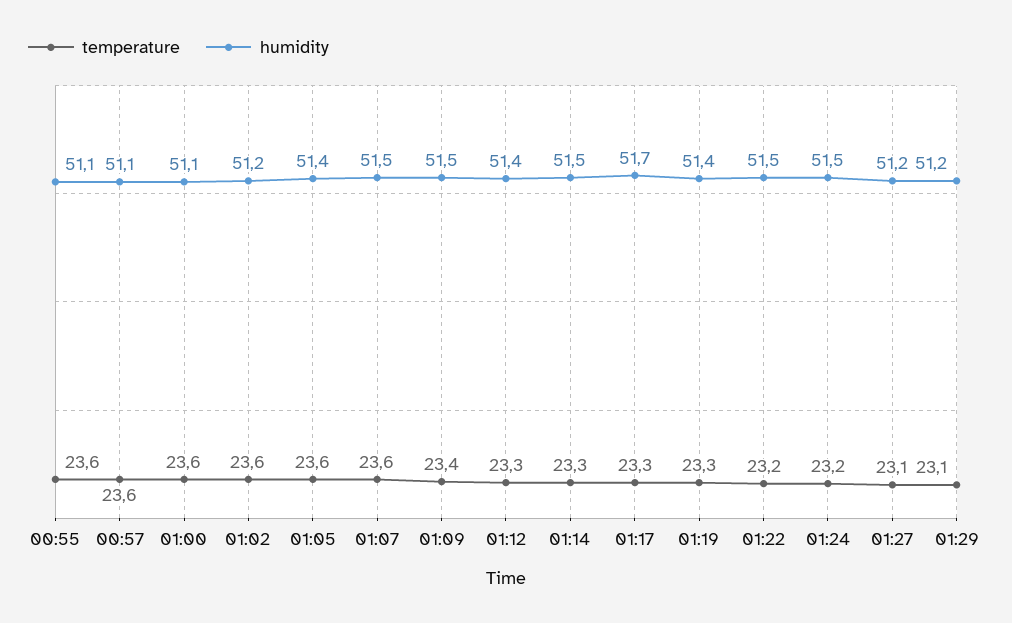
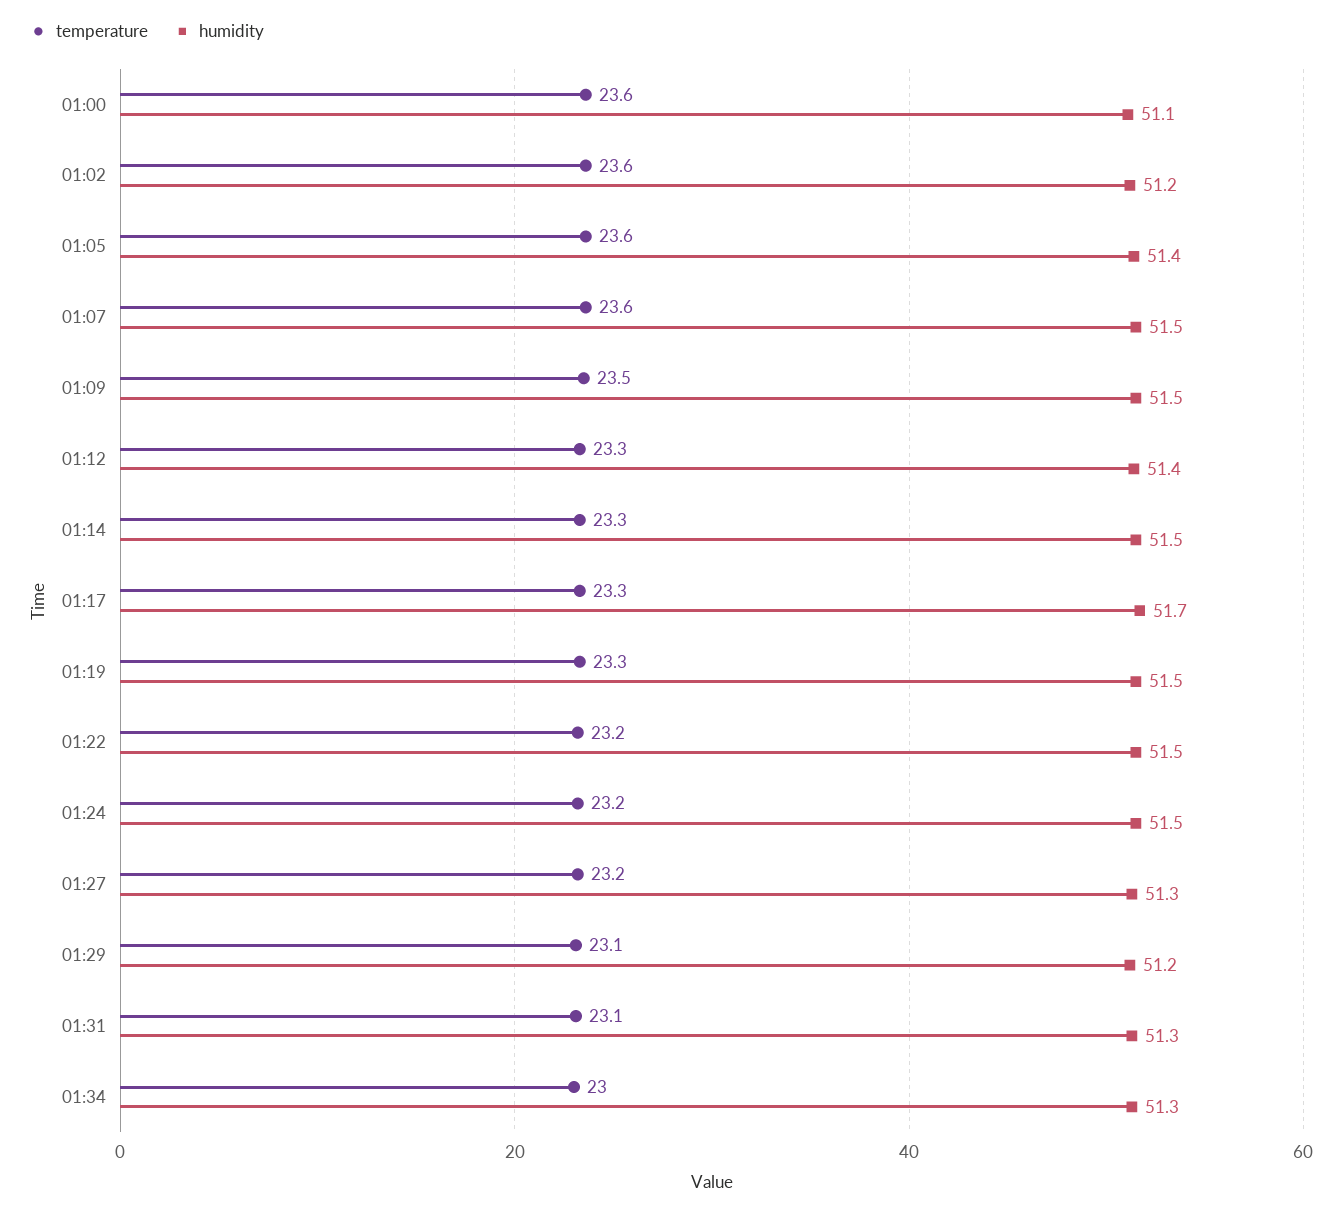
temperature, 00:55: 23.6 -> none
humidity, 00:55: 51.1 -> none
temperature, 00:57: 23.6 -> none
humidity, 00:57: 51.1 -> none
temperature, 01:09: 23.4 -> 23.5
humidity, 01:19: 51.4 -> 51.5
temperature, 01:27: 23.1 -> 23.2
humidity, 01:27: 51.2 -> 51.3
temperature, 01:31: none -> 23.1
humidity, 01:31: none -> 51.3
temperature, 01:34: none -> 23
humidity, 01:34: none -> 51.3

